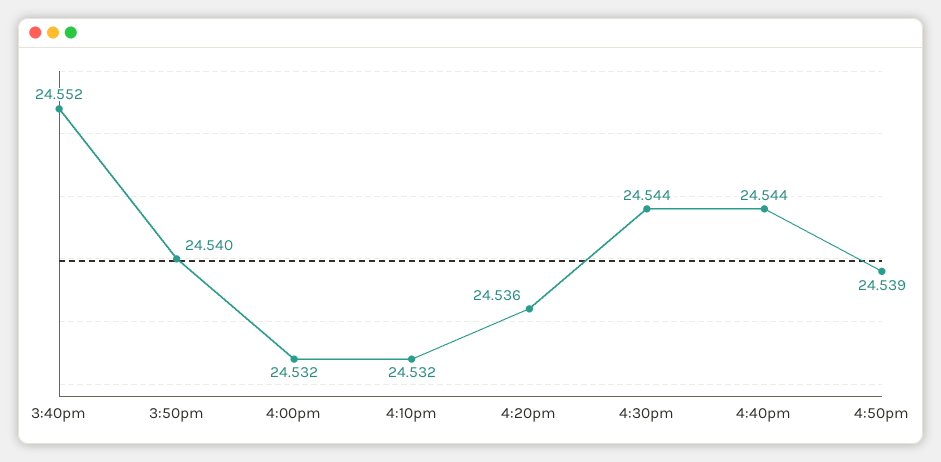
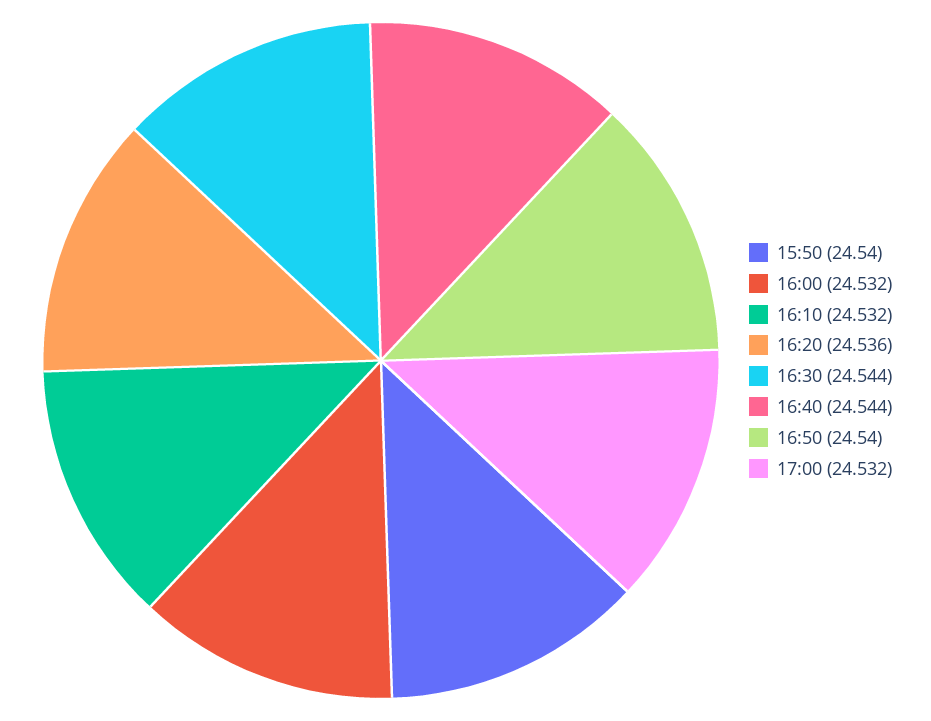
3:40pm: 24.552 -> none
4:50pm: 24.539 -> 24.54
17:00: none -> 24.532

